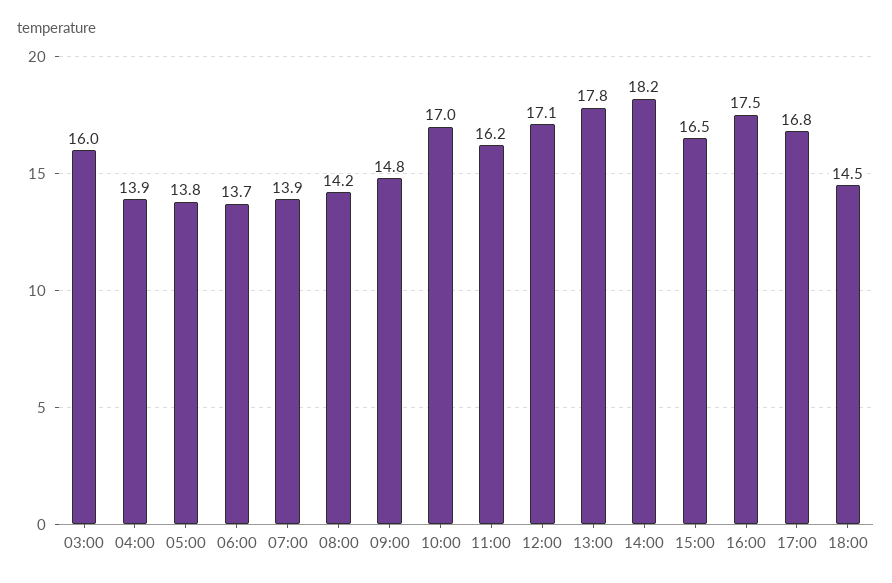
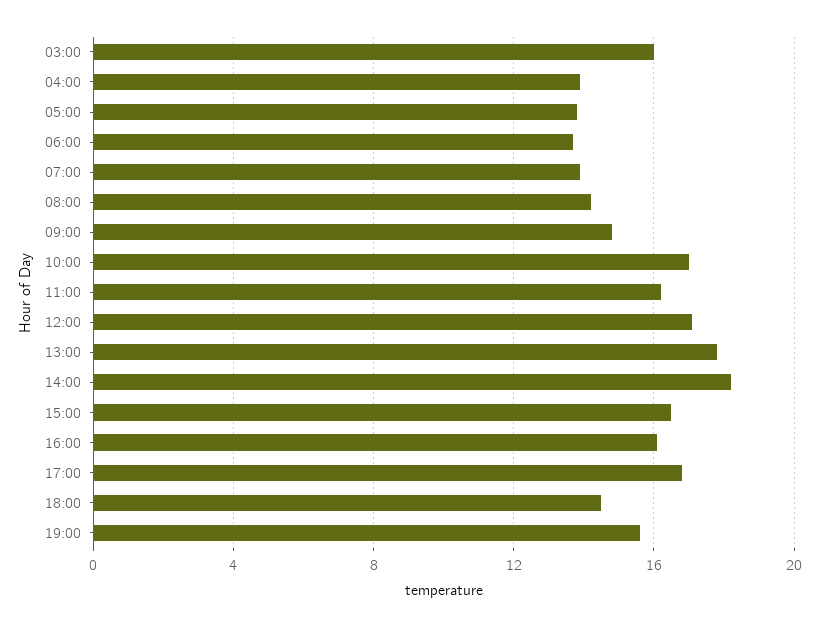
16:00: 17.5 -> 16
19:00: none -> 15.5

